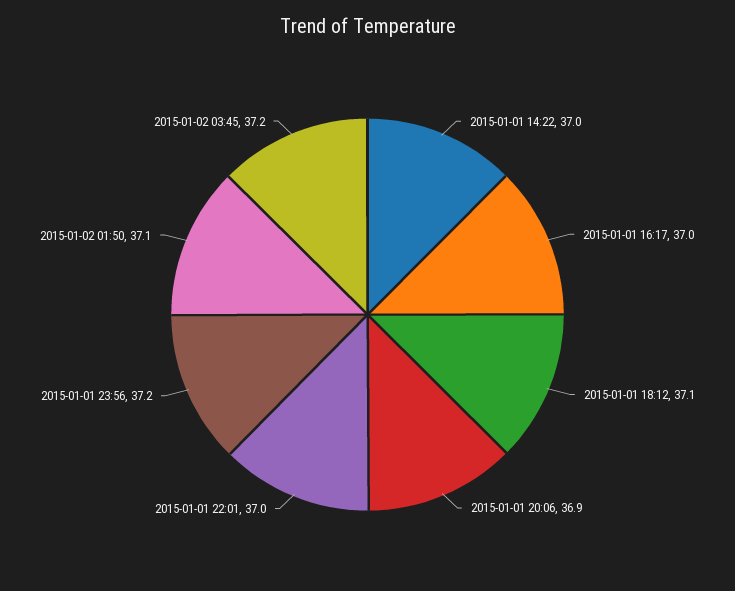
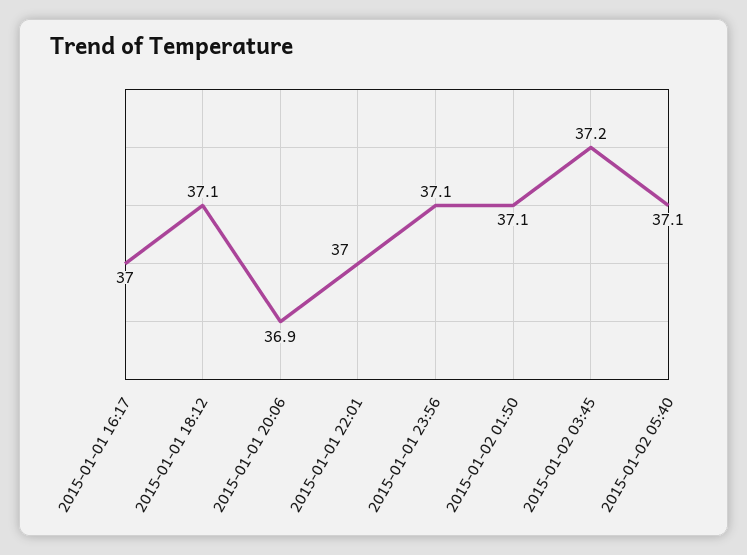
2015-01-01 14:22: 37 -> none
2015-01-01 23:56: 37.2 -> 37.1
2015-01-02 05:40: none -> 37.1

